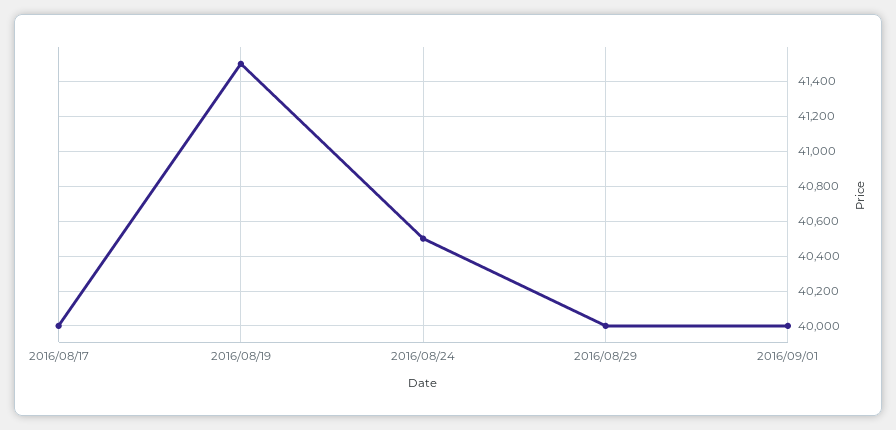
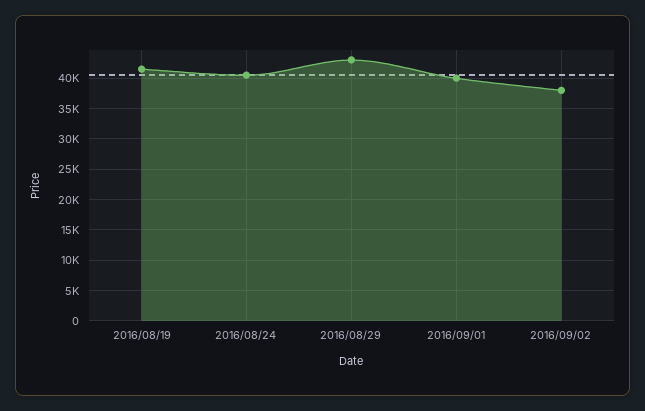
2016/08/17: 40000 -> none
2016/08/29: 40000 -> 43000
2016/09/02: none -> 38000

